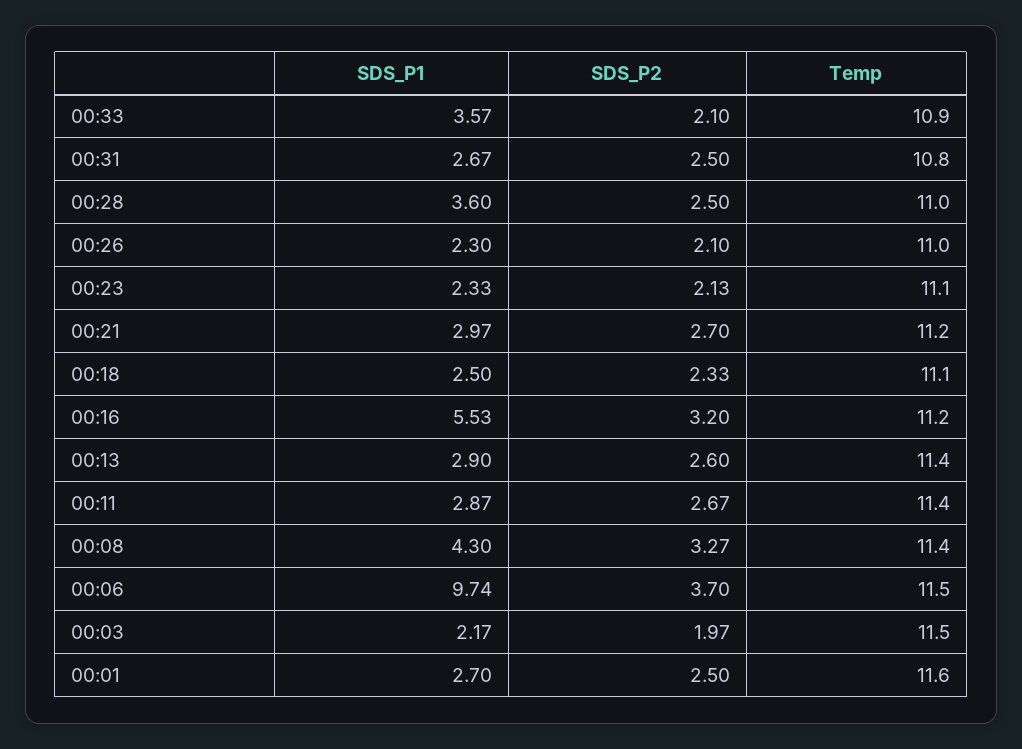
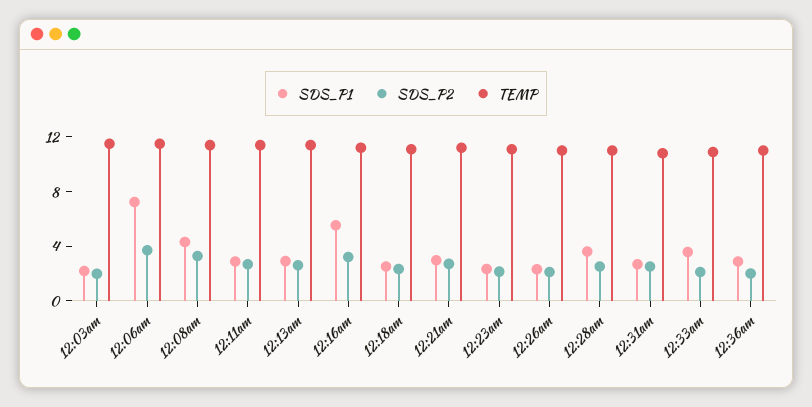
SDS_P1, 00:06: 9.74 -> 7
SDS_P1, 00:01: 2.7 -> none
SDS_P2, 00:01: 2.5 -> none
Temp, 00:01: 11.6 -> none
SDS_P1, 12:36am: none -> 3
SDS_P2, 12:36am: none -> 2
Temp, 12:36am: none -> 11

